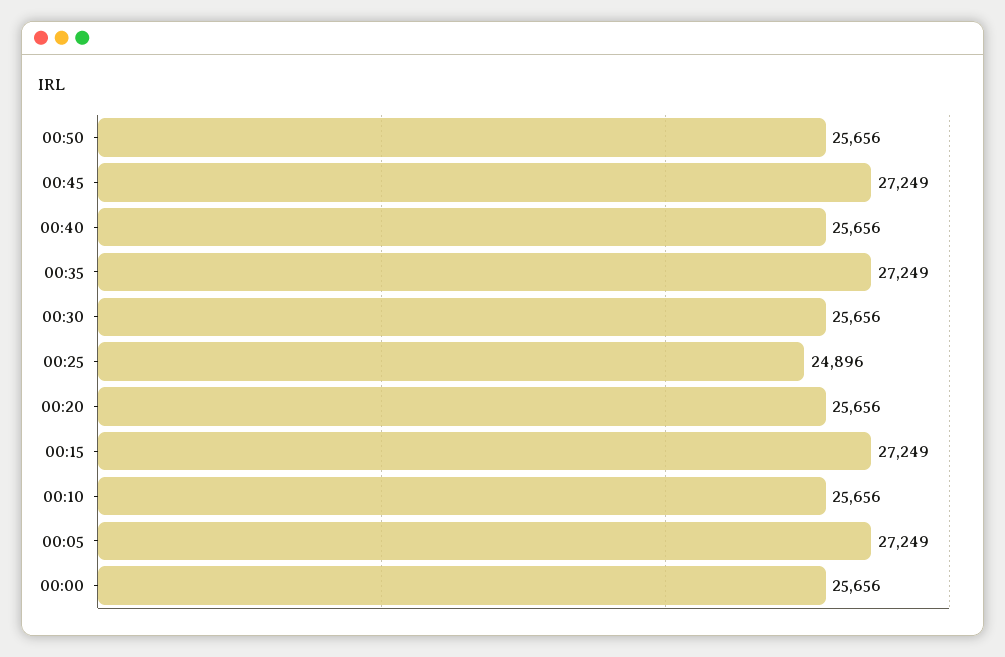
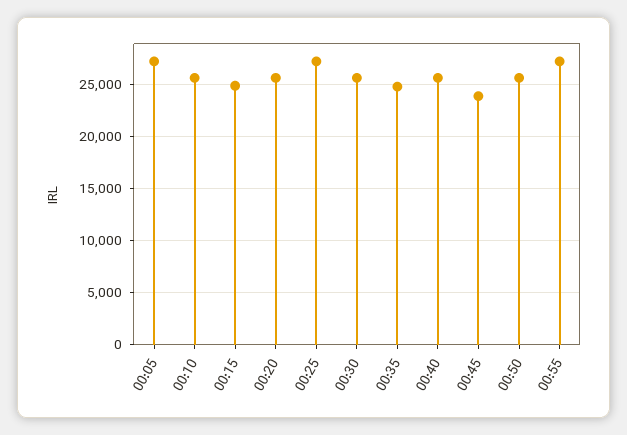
00:45: 27249 -> 24000
00:35: 27249 -> 25000
00:25: 24896 -> 27000
00:15: 27249 -> 25000
00:00: 25656 -> none
00:55: none -> 27000

